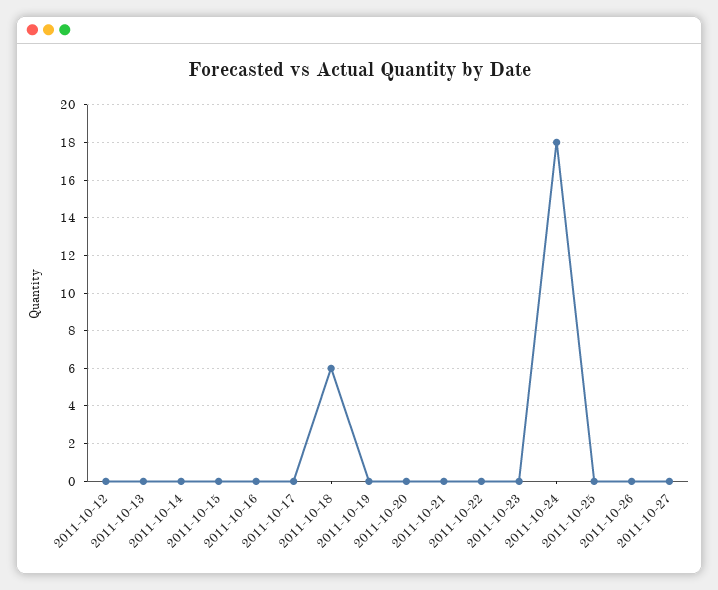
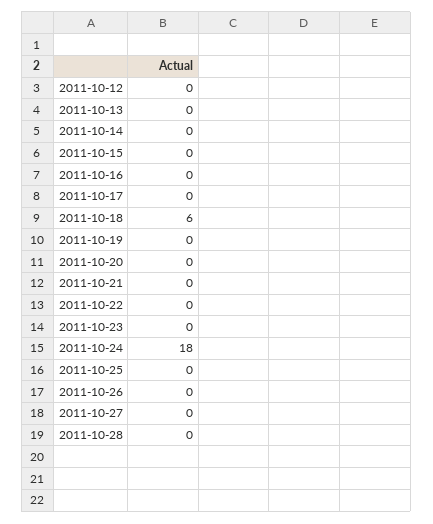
2011-10-28: none -> 0

